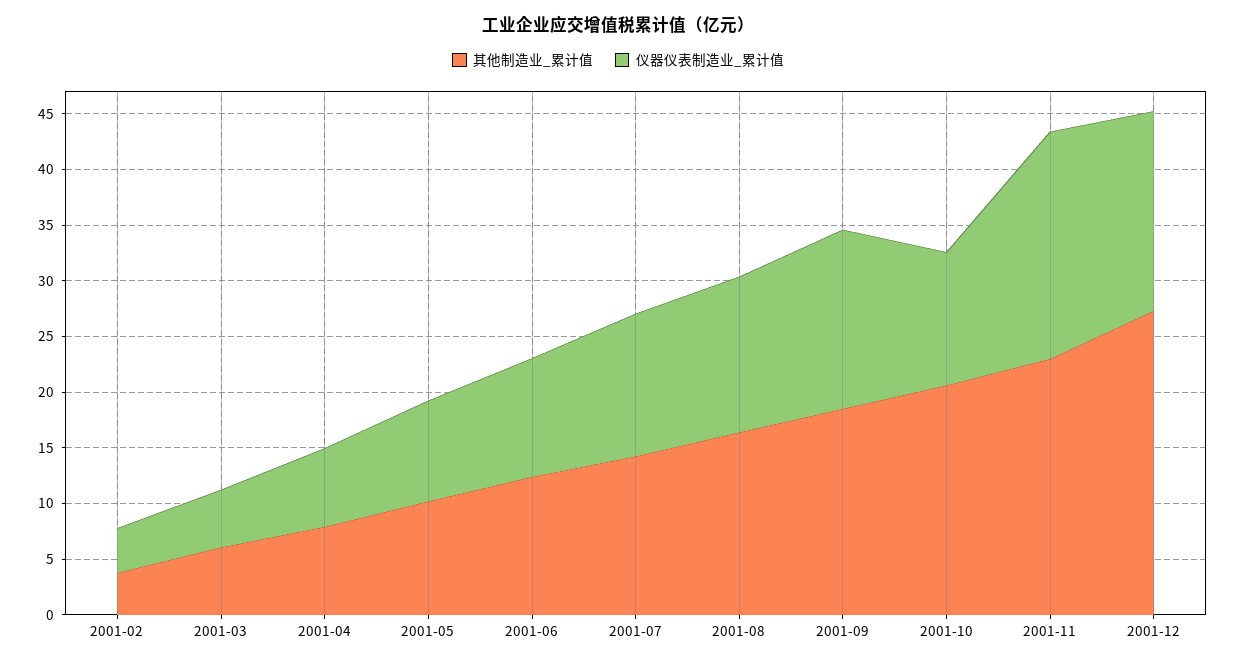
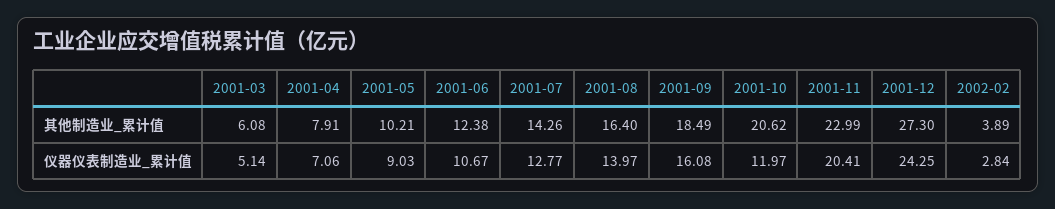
其他制造业_累计值, 2001-02: 4 -> none
仪器仪表制造业_累计值, 2001-02: 4 -> none
仪器仪表制造业_累计值, 2001-12: 18 -> 24.25
其他制造业_累计值, 2002-02: none -> 3.89
仪器仪表制造业_累计值, 2002-02: none -> 2.84

